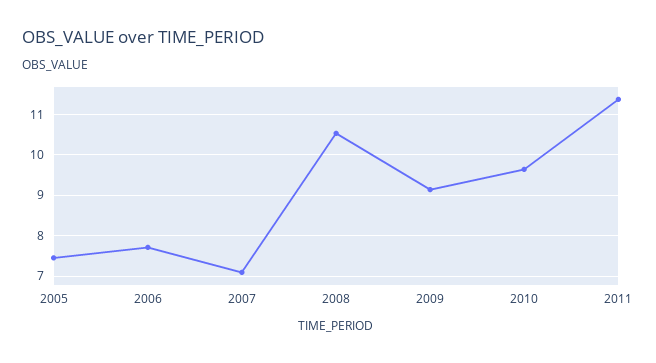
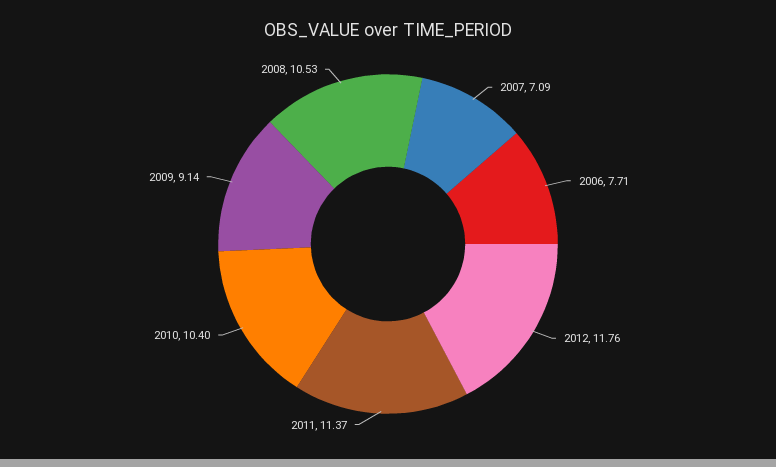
2005: 7.4 -> none
2010: 9.6 -> 10.4
2012: none -> 11.76

